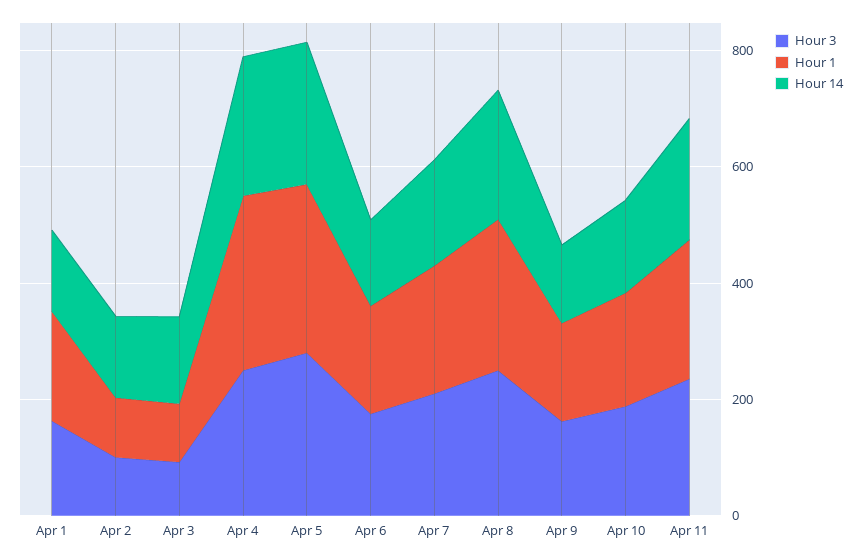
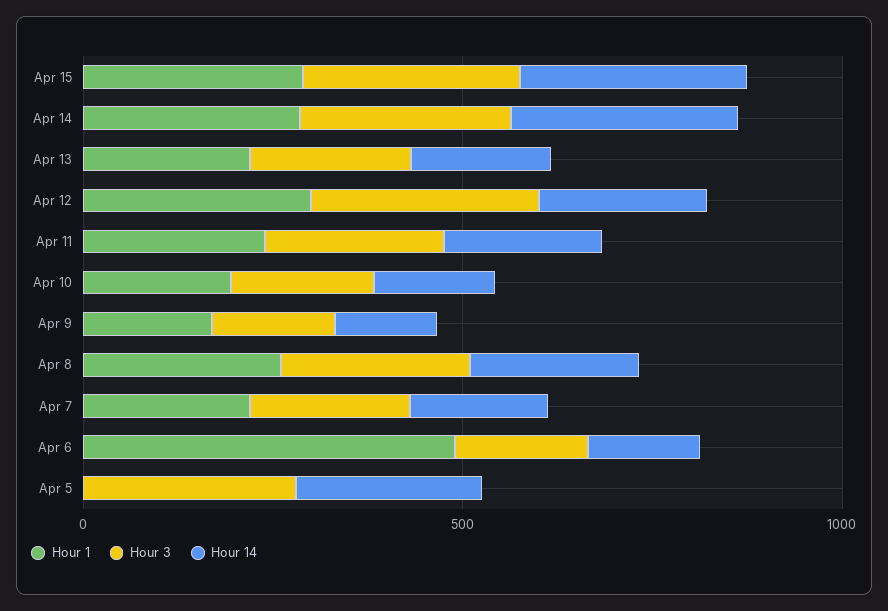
Hour 3, Apr 1: 150 -> none
Hour 1, Apr 1: 200 -> none
Hour 14, Apr 1: 150 -> none
Hour 3, Apr 2: 100 -> none
Hour 1, Apr 2: 100 -> none
Hour 14, Apr 2: 150 -> none
Hour 3, Apr 3: 100 -> none
Hour 1, Apr 3: 100 -> none
Hour 14, Apr 3: 150 -> none
Hour 3, Apr 4: 250 -> none
Hour 1, Apr 4: 300 -> none
Hour 14, Apr 4: 250 -> none
Hour 1, Apr 5: 300 -> 0
Hour 1, Apr 6: 200 -> 500
Hour 1, Apr 15: none -> 300
Hour 3, Apr 15: none -> 300
Hour 14, Apr 15: none -> 300
Hour 1, Apr 14: none -> 300
Hour 3, Apr 14: none -> 300
Hour 14, Apr 14: none -> 300
Hour 1, Apr 13: none -> 200
Hour 3, Apr 13: none -> 200
Hour 14, Apr 13: none -> 200
Hour 1, Apr 12: none -> 300
Hour 3, Apr 12: none -> 300
Hour 14, Apr 12: none -> 200

